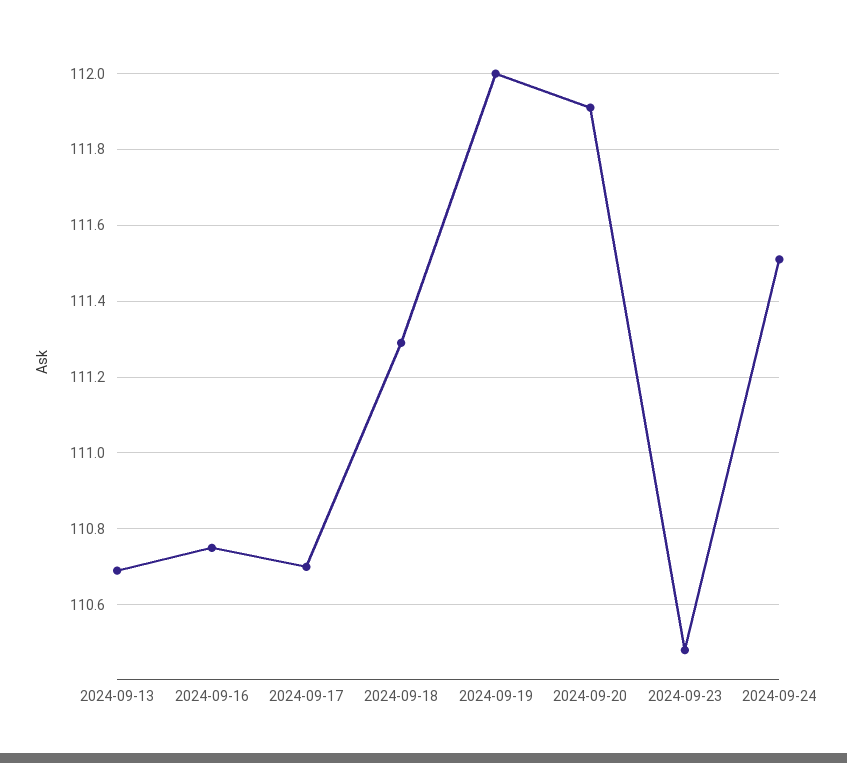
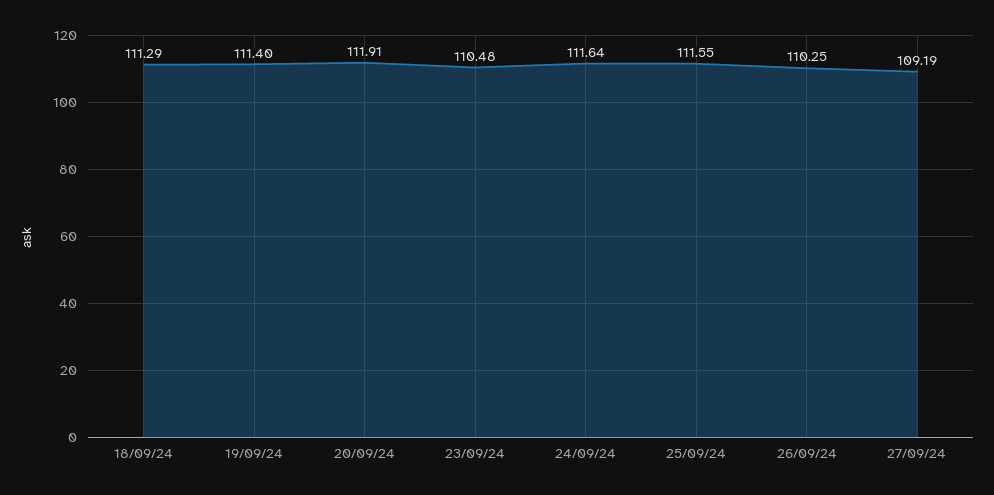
2024-09-13: 110.7 -> none
2024-09-16: 110.75 -> none
2024-09-17: 110.7 -> none
2024-09-19: 112 -> 111.4
2024-09-24: 111.5 -> 111.64
25/09/24: none -> 111.55
26/09/24: none -> 110.25
27/09/24: none -> 109.19

